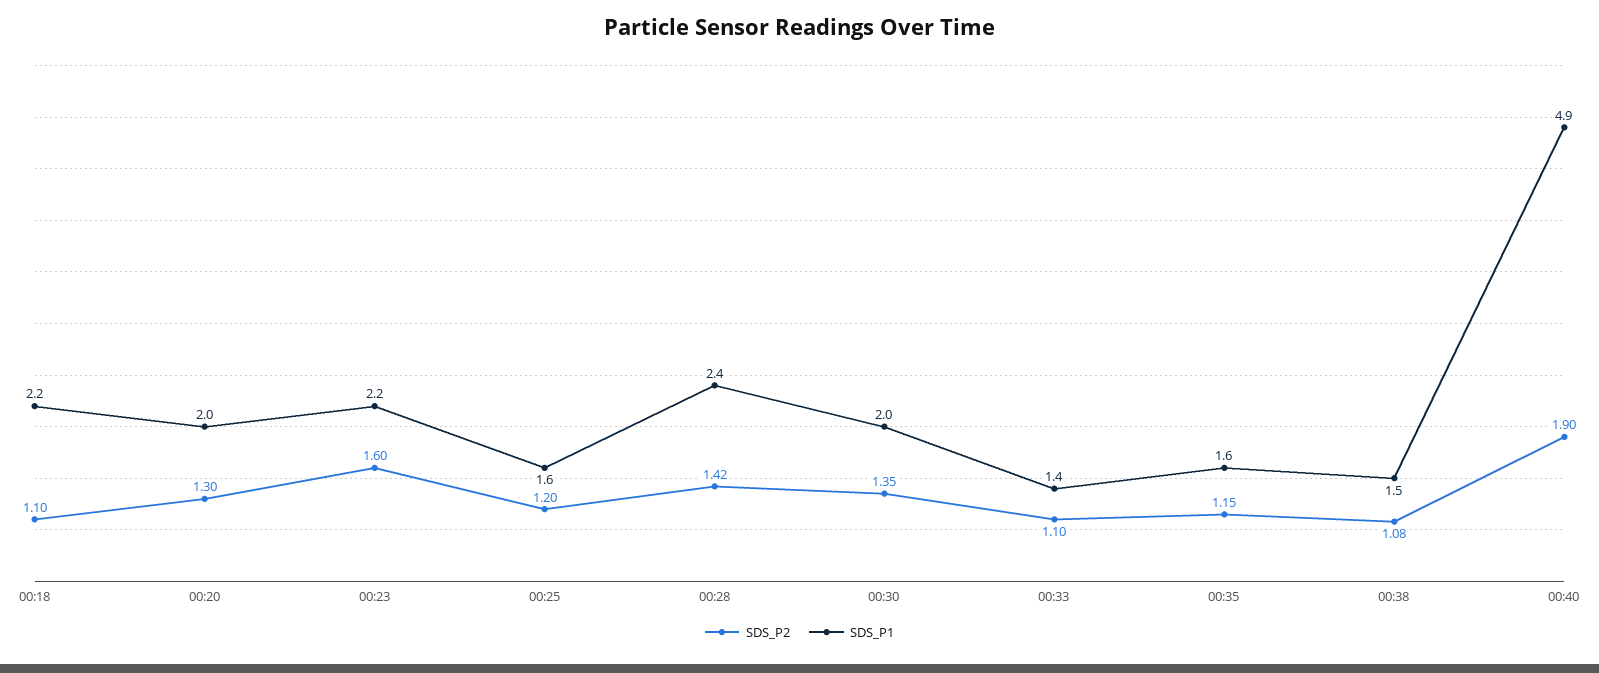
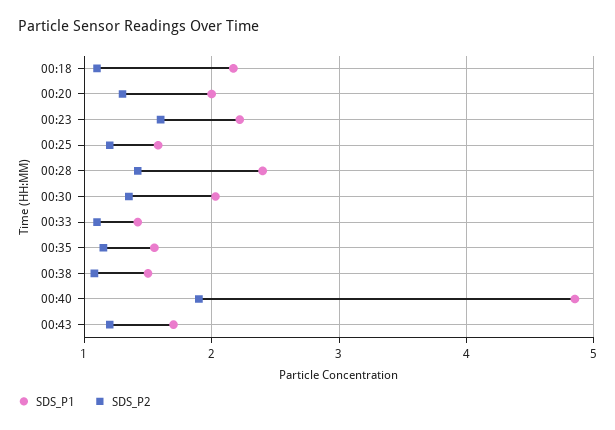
SDS_P1, 00:43: none -> 1.7
SDS_P2, 00:43: none -> 1.2

